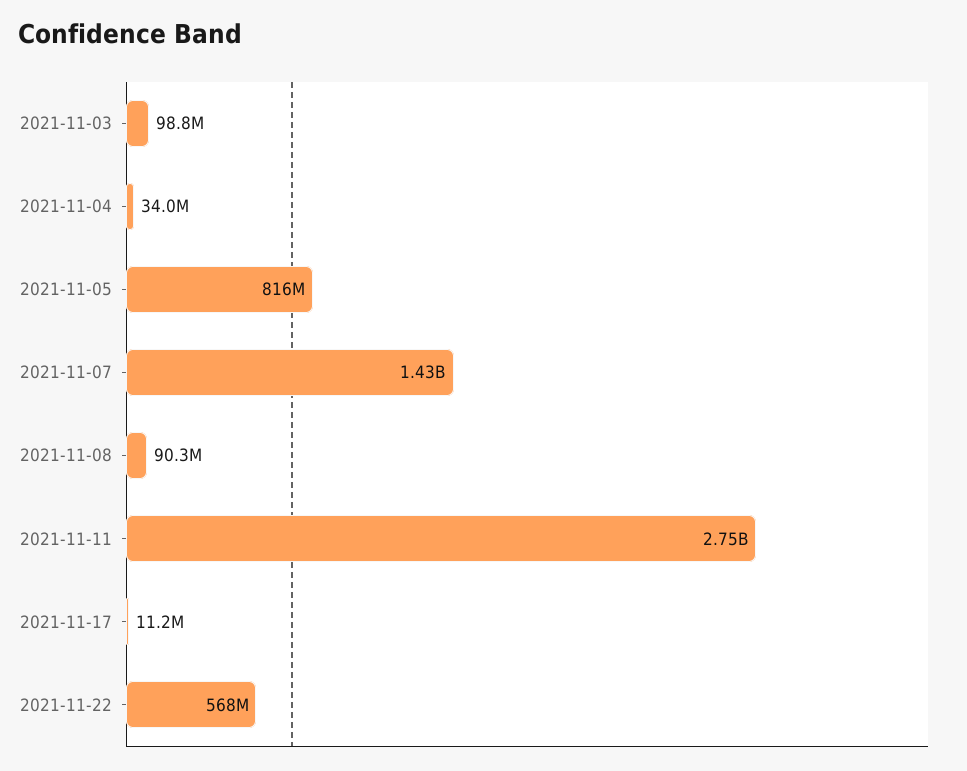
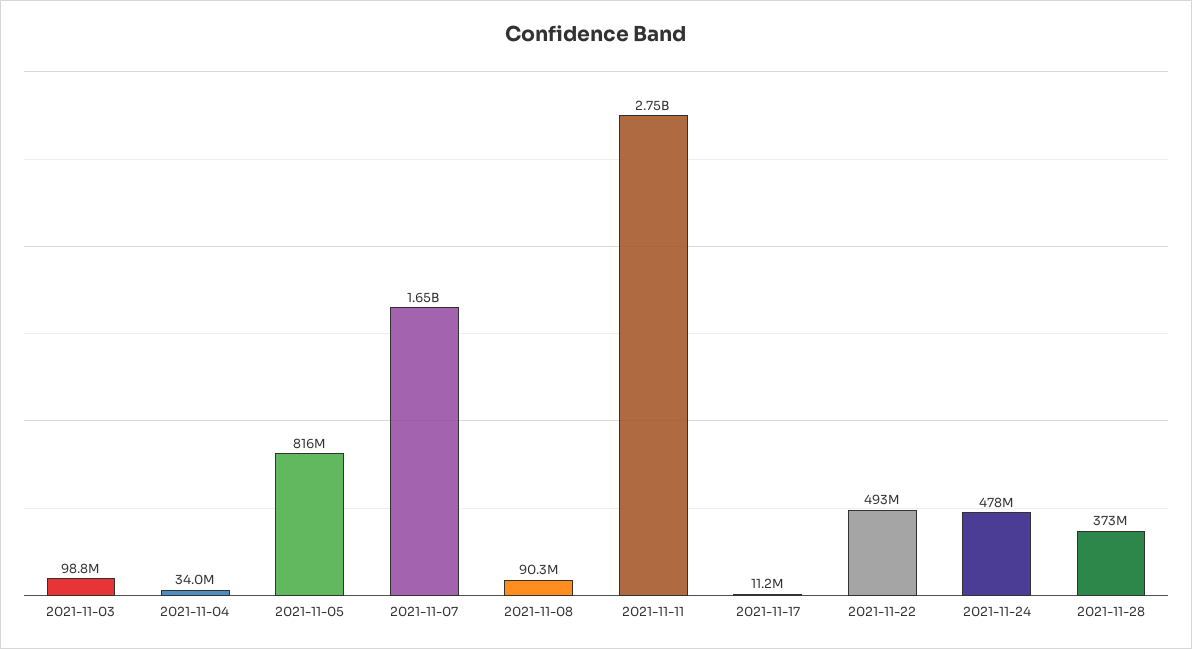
2021-11-07: 1430000000 -> 1650000000
2021-11-22: 568000000 -> 493000000
2021-11-24: none -> 478000000
2021-11-28: none -> 373000000

